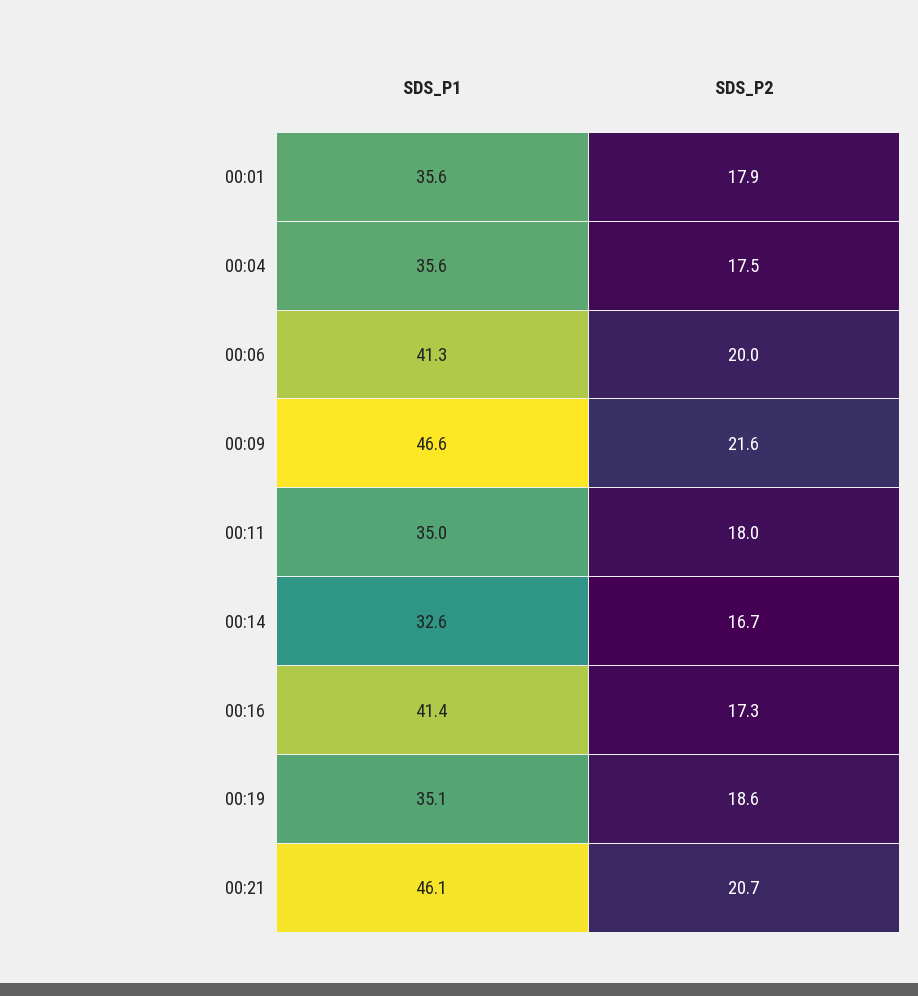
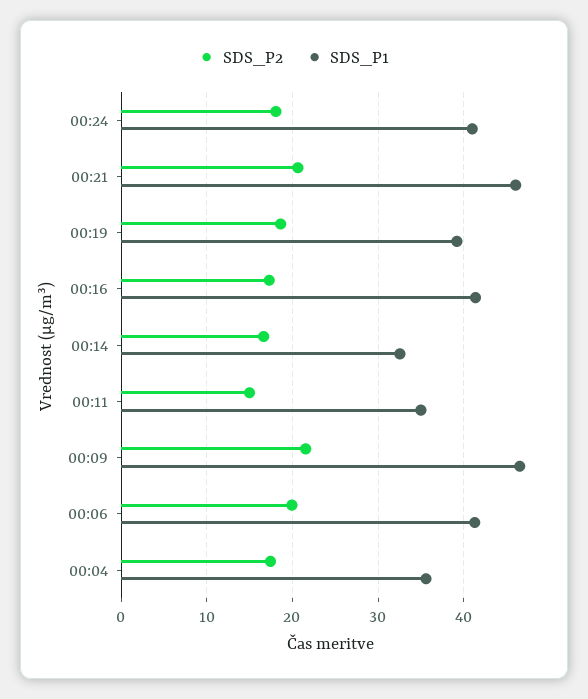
SDS_P1, 00:01: 35.6 -> none
SDS_P2, 00:01: 17.9 -> none
SDS_P2, 00:11: 18 -> 15
SDS_P1, 00:19: 35.1 -> 39
SDS_P2, 00:24: none -> 18
SDS_P1, 00:24: none -> 41

